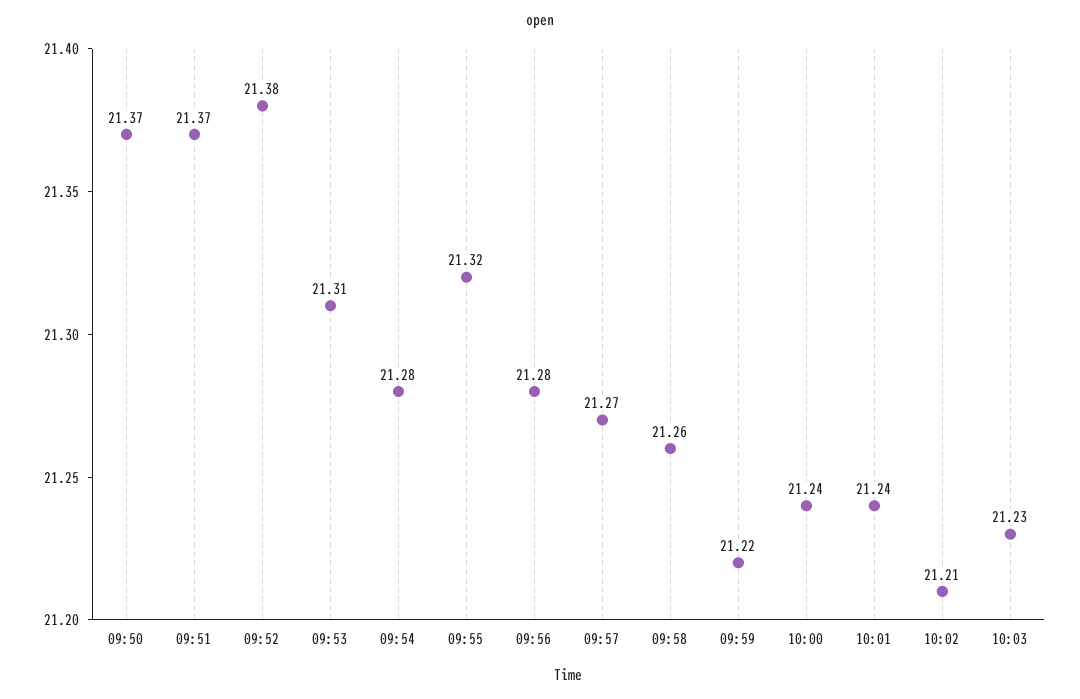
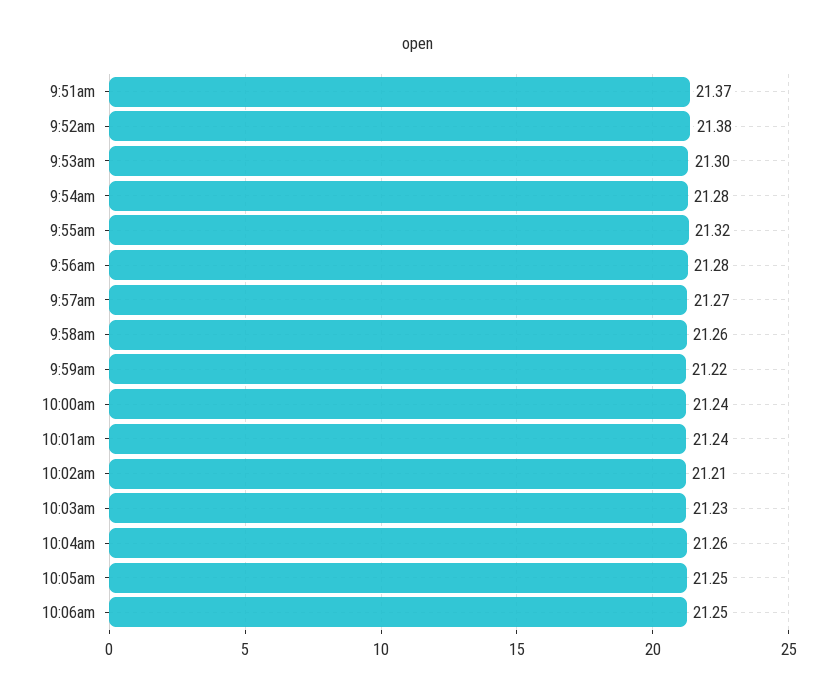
09:50: 21.37 -> none
09:53: 21.31 -> 21.3
10:04am: none -> 21.26
10:05am: none -> 21.25
10:06am: none -> 21.25

